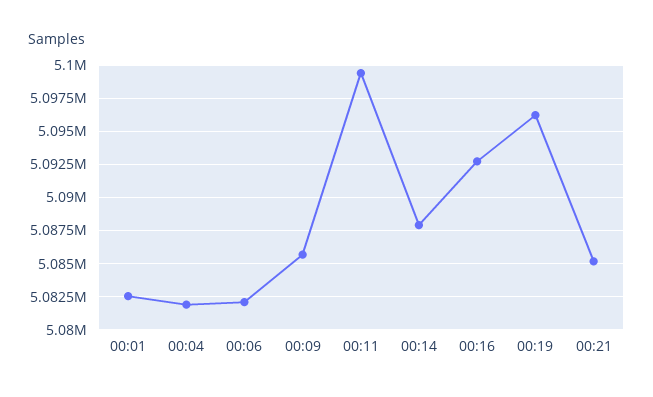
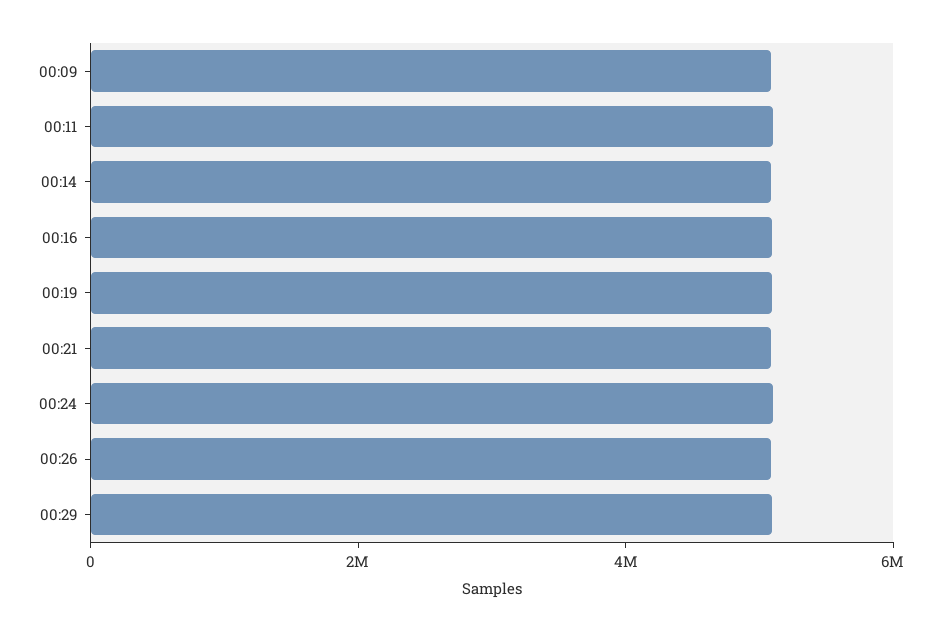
00:01: 5082500 -> none
00:04: 5082000 -> none
00:06: 5082000 -> none
00:24: none -> 5000000
00:26: none -> 5000000
00:29: none -> 5000000

